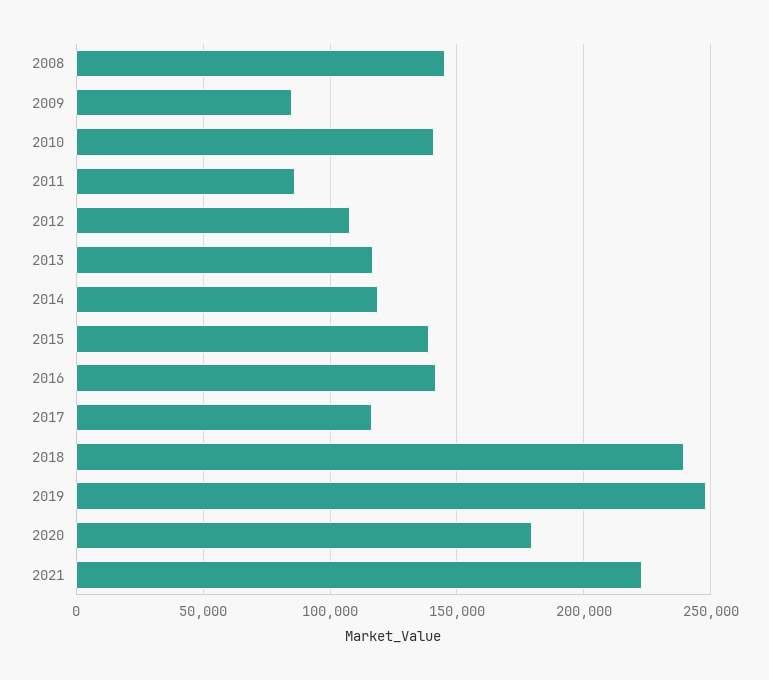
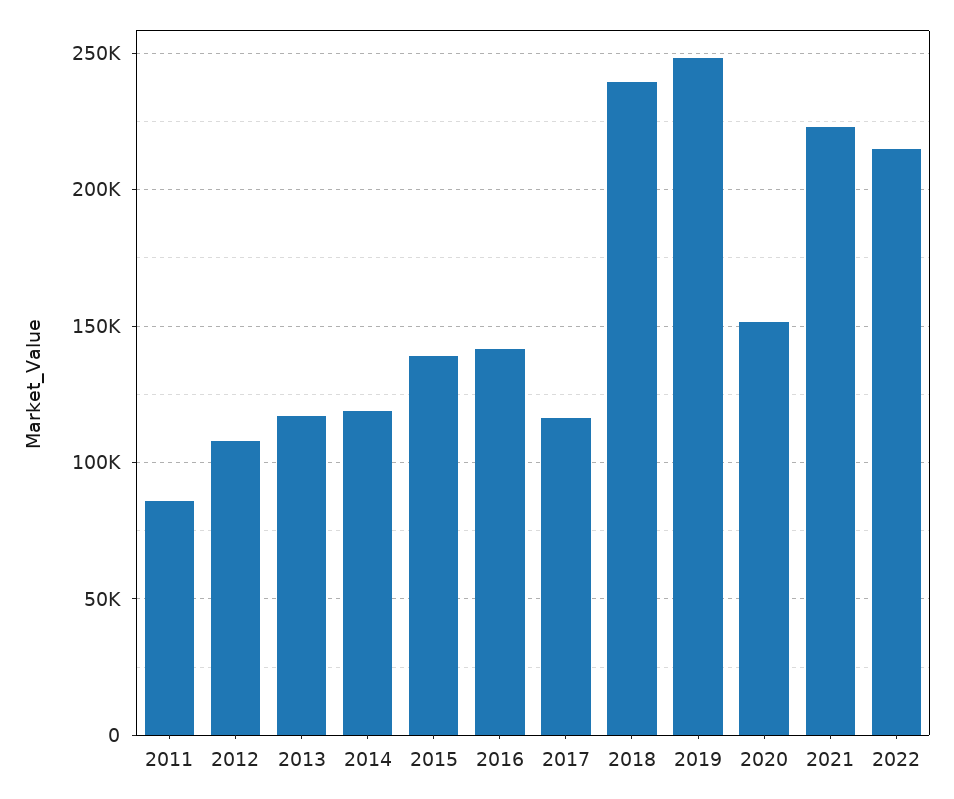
2008: 145000 -> none
2009: 85000 -> none
2010: 140000 -> none
2020: 180000 -> 150000
2022: none -> 215000

